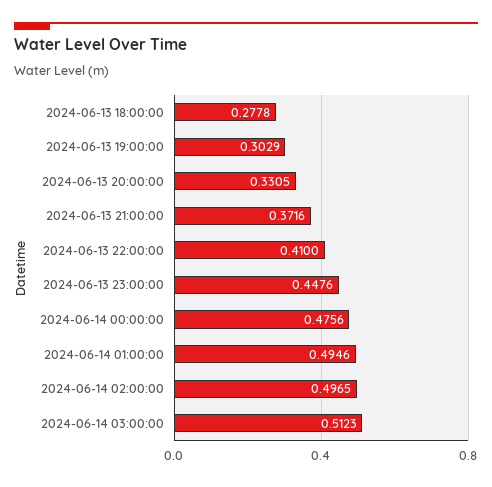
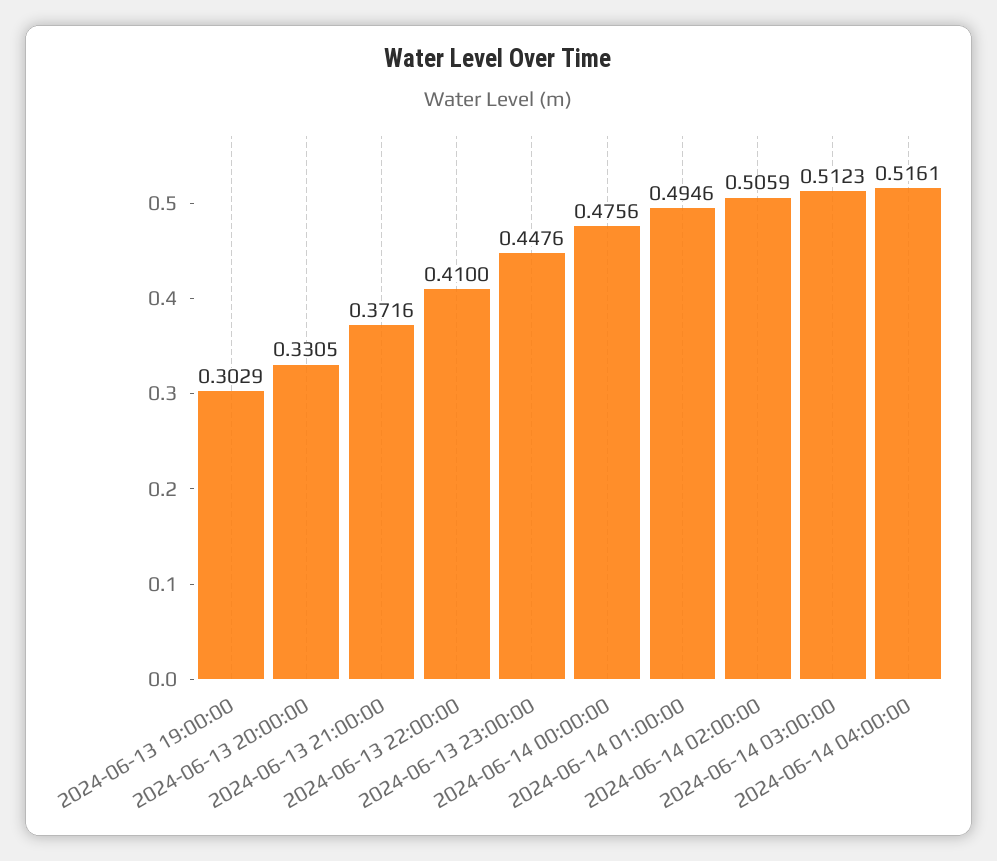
2024-06-13 18:00:00: 0.2778 -> none
2024-06-14 02:00:00: 0.4965 -> 0.5059
2024-06-14 04:00:00: none -> 0.5161

